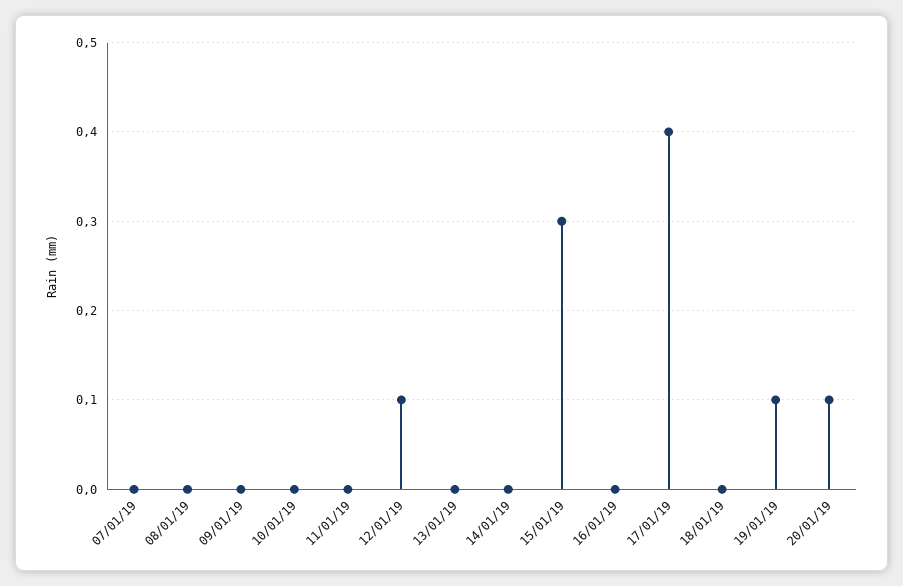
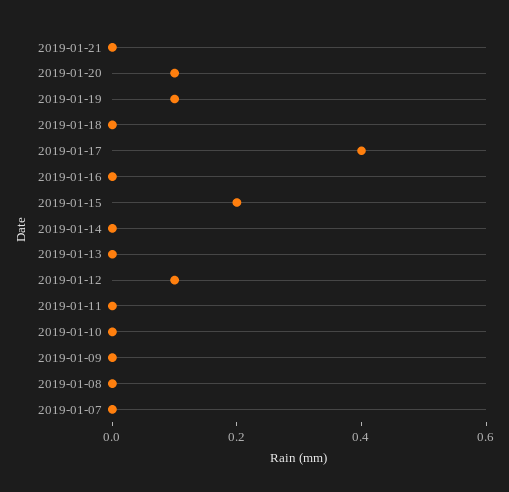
15/01/19: 0.3 -> 0.2
2019-01-21: none -> 0

